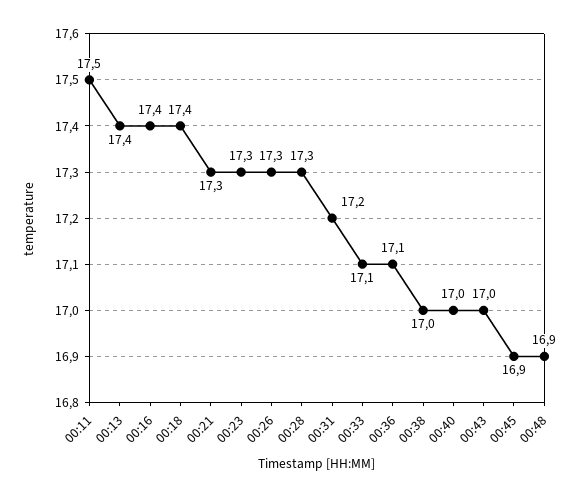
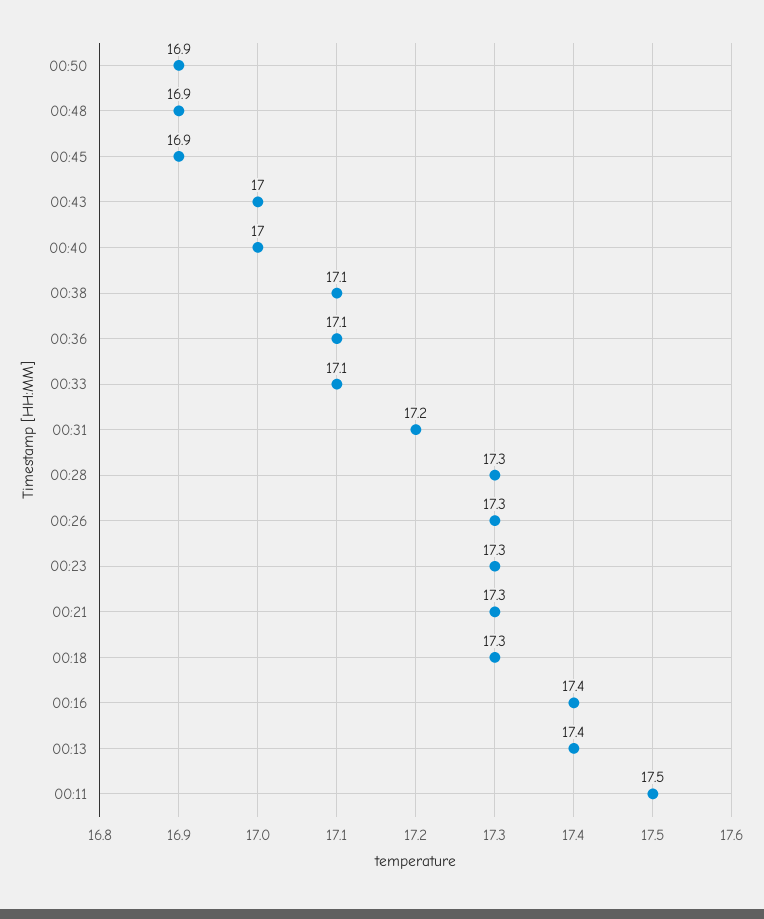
00:18: 17.4 -> 17.3
00:38: 17 -> 17.1
00:50: none -> 16.9

